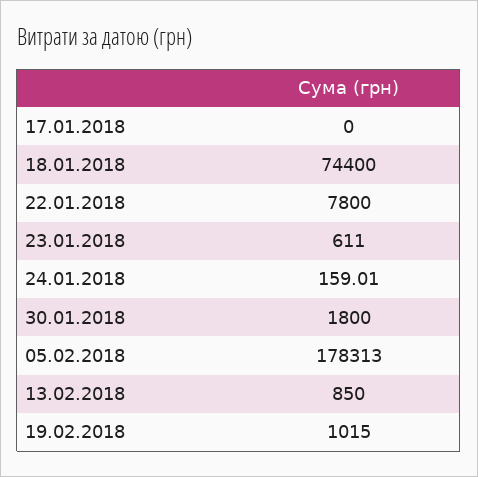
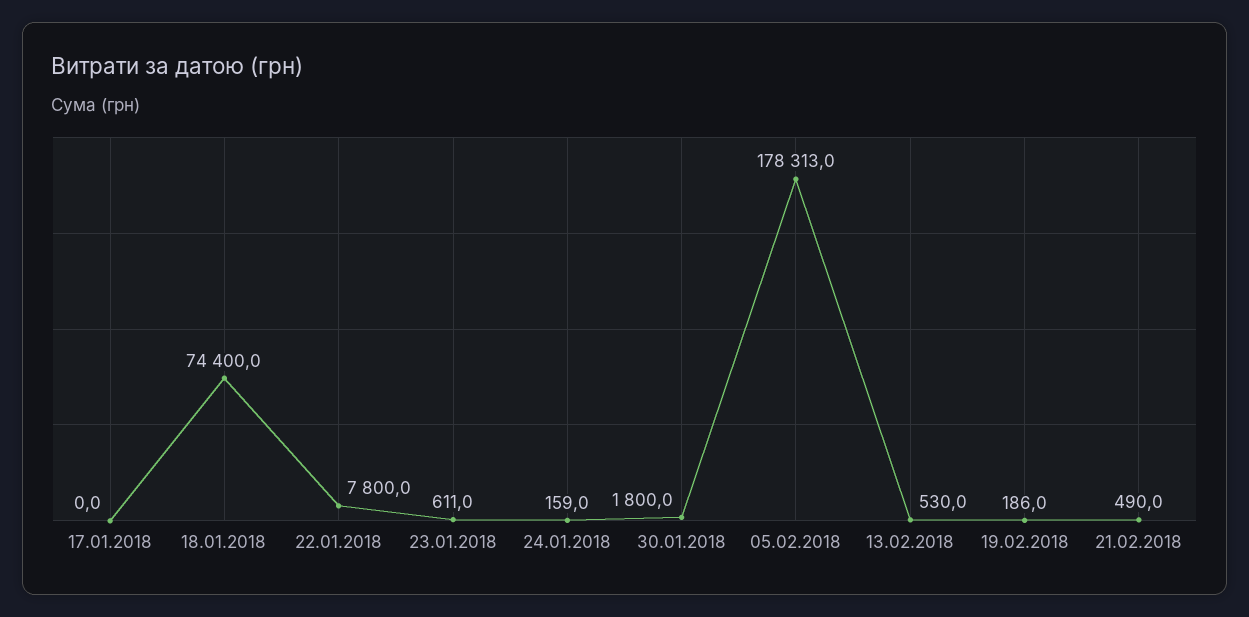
13.02.2018: 850 -> 530
19.02.2018: 1015 -> 186
21.02.2018: none -> 490

